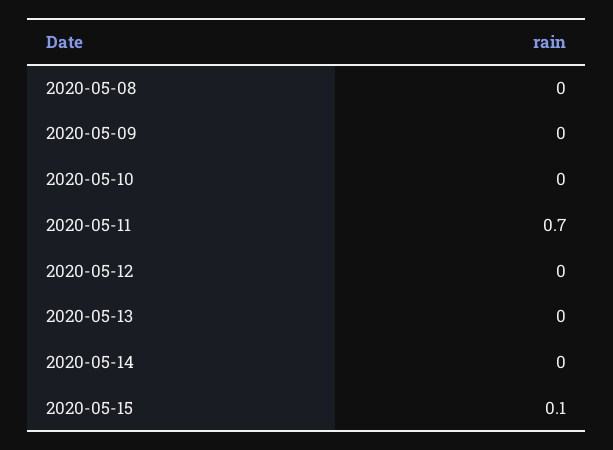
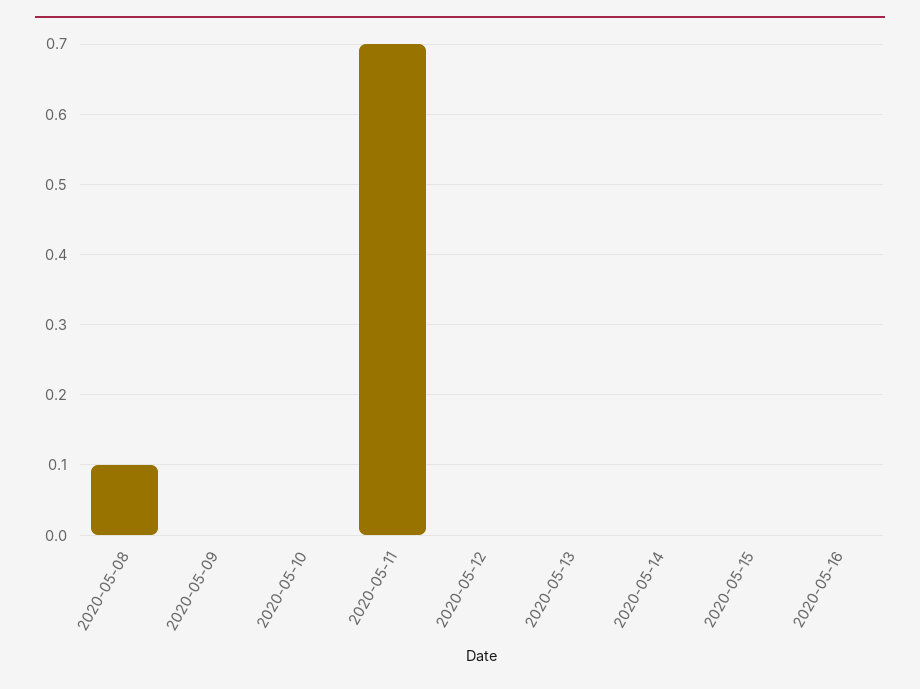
2020-05-08: 0 -> 0.1
2020-05-15: 0.1 -> 0
2020-05-16: none -> 0

